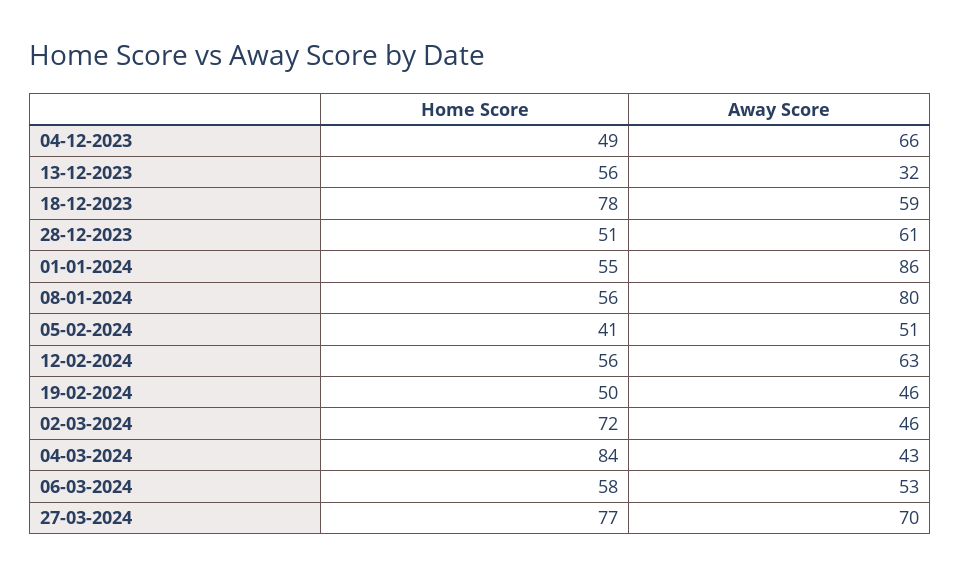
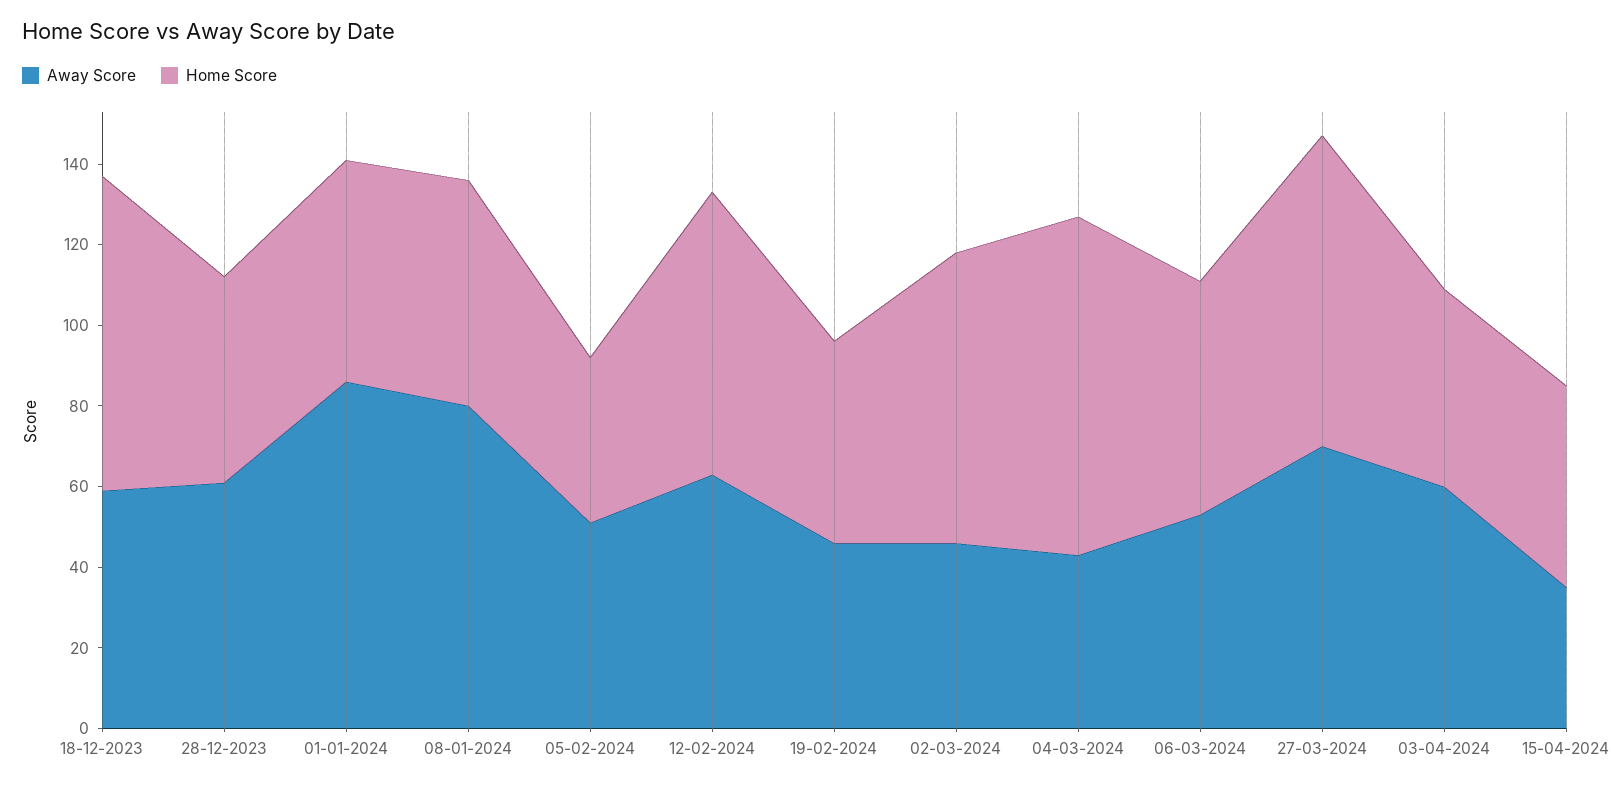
Home Score, 04-12-2023: 49 -> none
Away Score, 04-12-2023: 66 -> none
Home Score, 13-12-2023: 56 -> none
Away Score, 13-12-2023: 32 -> none
Home Score, 12-02-2024: 56 -> 70
Away Score, 03-04-2024: none -> 60
Home Score, 03-04-2024: none -> 50
Away Score, 15-04-2024: none -> 35
Home Score, 15-04-2024: none -> 50

